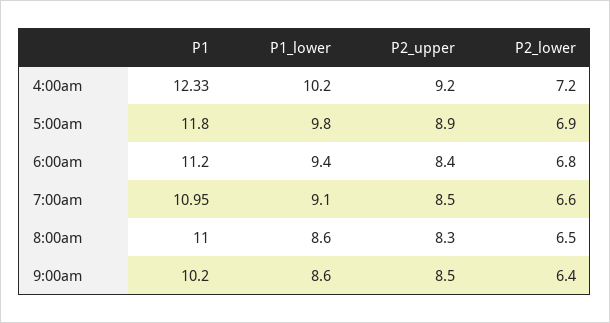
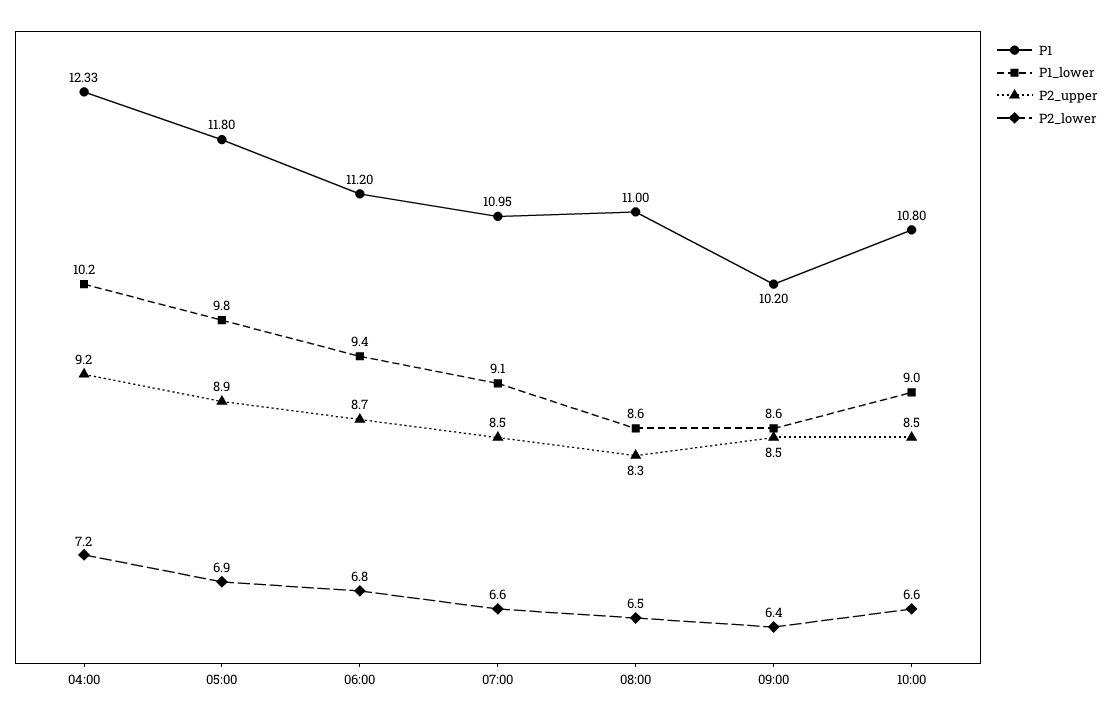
P2_upper, 6:00am: 8.4 -> 8.7
P1, 10:00: none -> 10.8
P1_lower, 10:00: none -> 9
P2_upper, 10:00: none -> 8.5
P2_lower, 10:00: none -> 6.6

